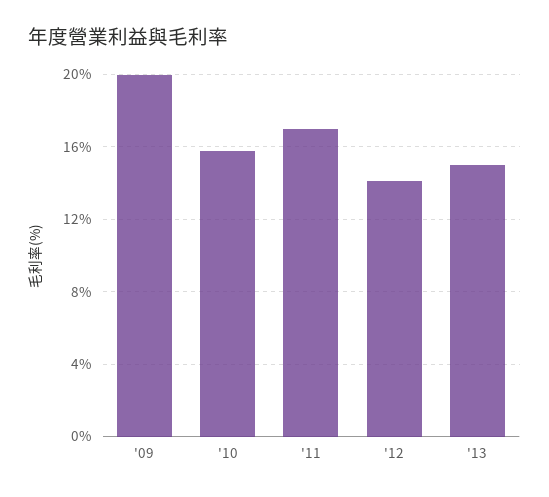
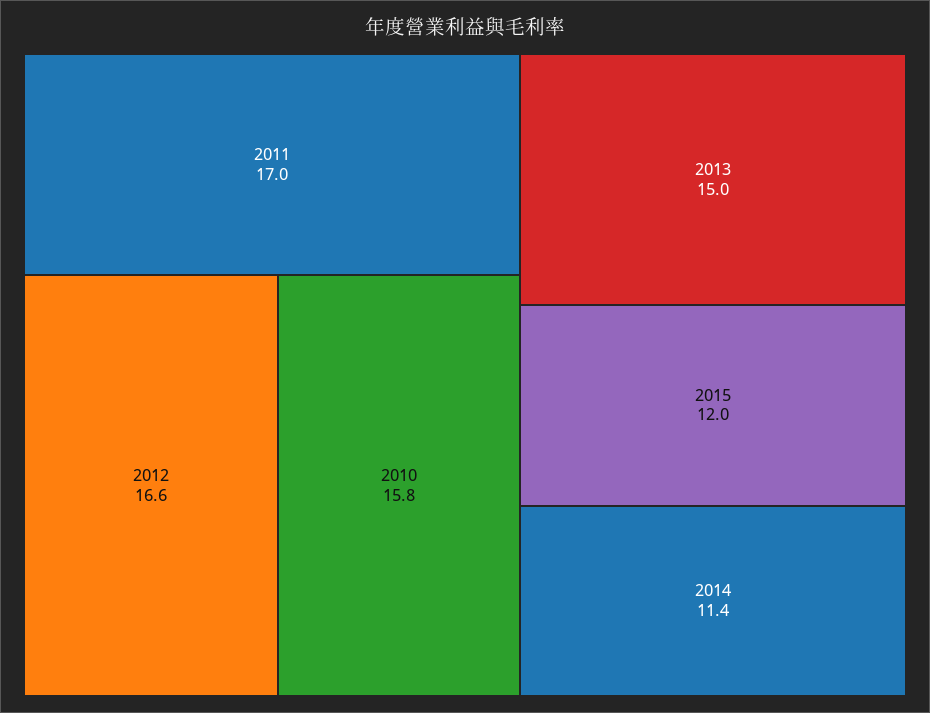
'09: 20 -> none
'12: 14 -> 16.6
2015: none -> 12
2014: none -> 11.4

